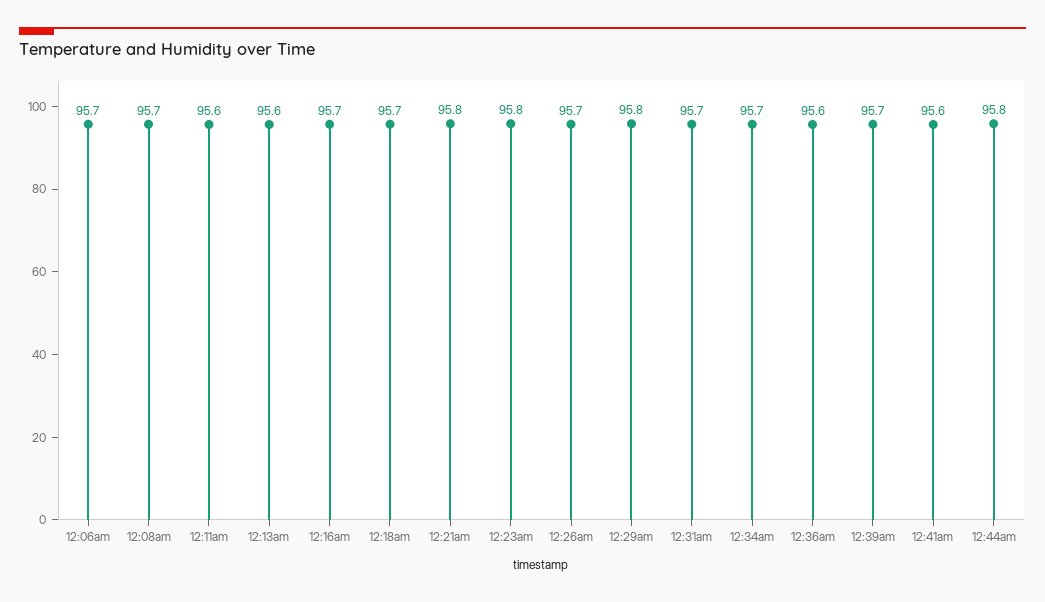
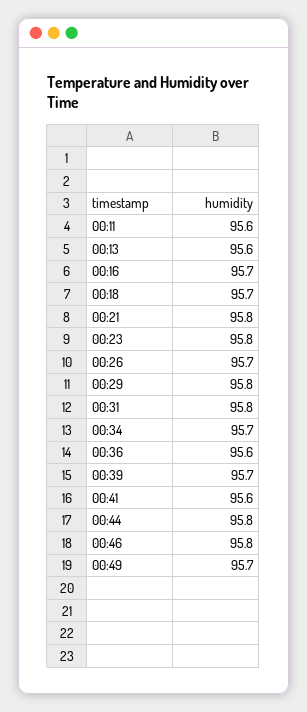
12:06am: 95.7 -> none
12:08am: 95.7 -> none
12:31am: 95.7 -> 95.8
00:46: none -> 95.8
00:49: none -> 95.7

